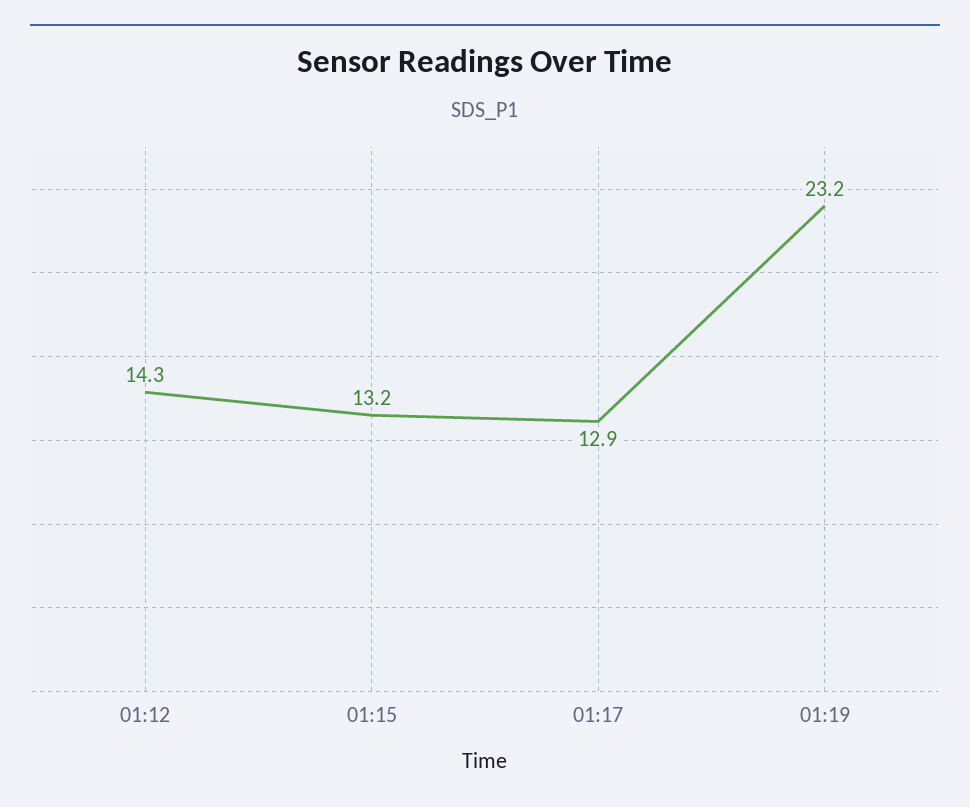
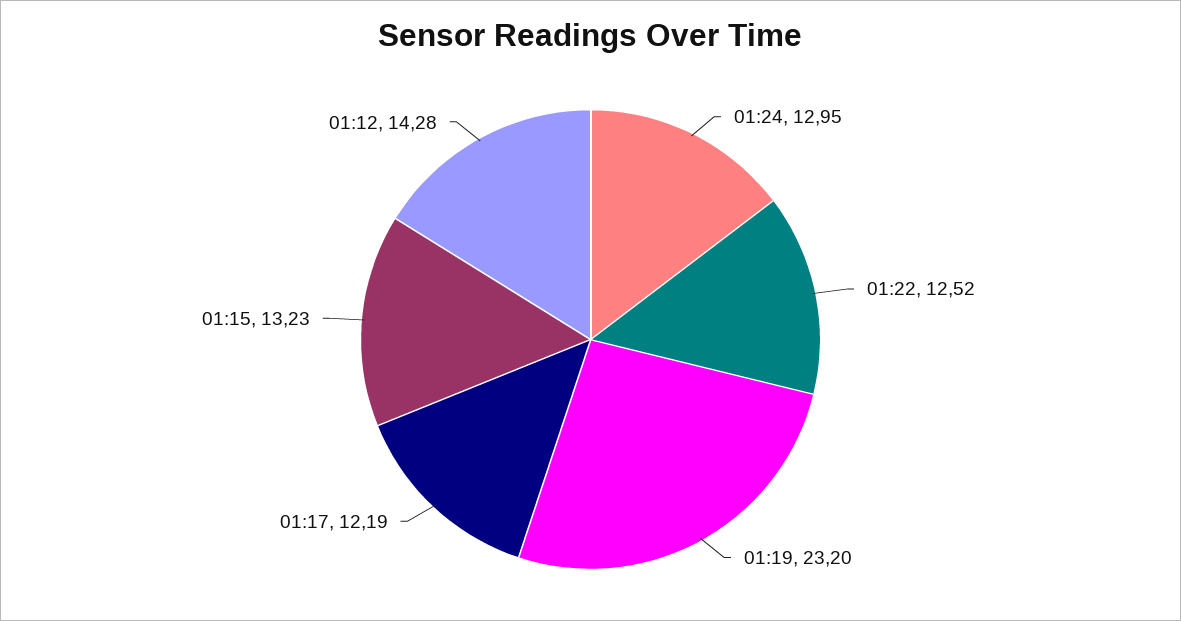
01:17: 12.9 -> 12.19
01:24: none -> 12.95
01:22: none -> 12.52

